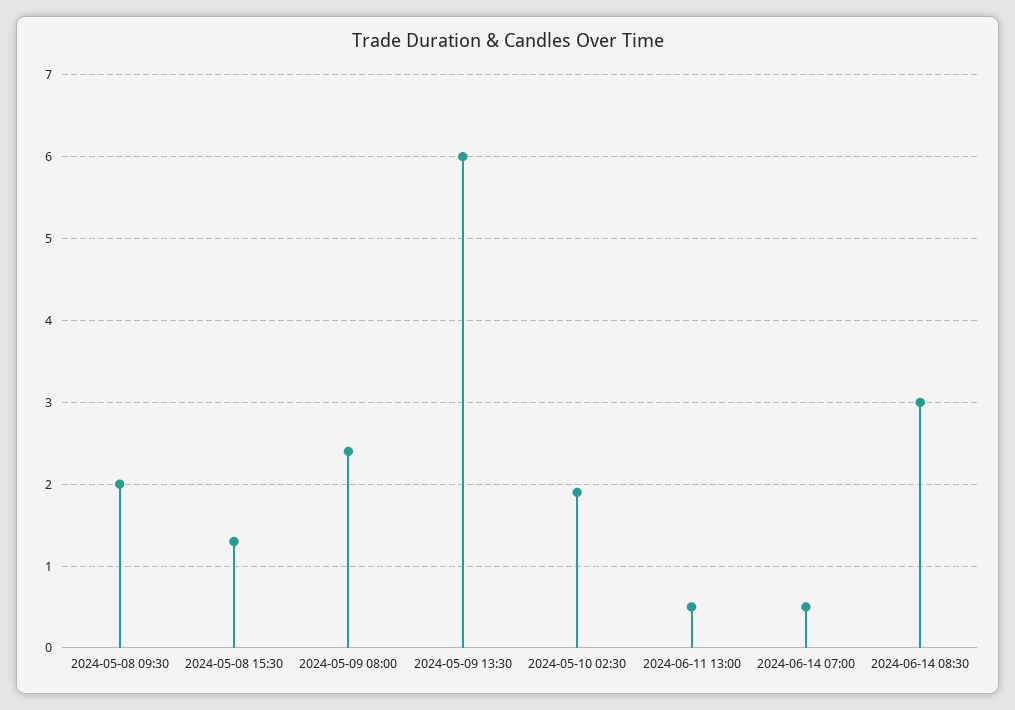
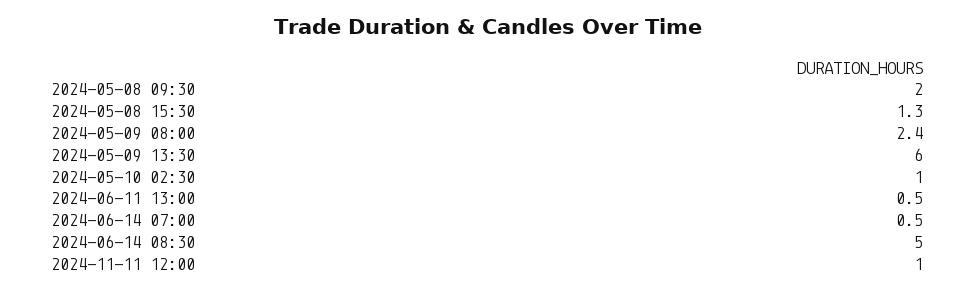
2024-05-10 02:30: 1.9 -> 1
2024-06-14 08:30: 3 -> 5
2024-11-11 12:00: none -> 1

